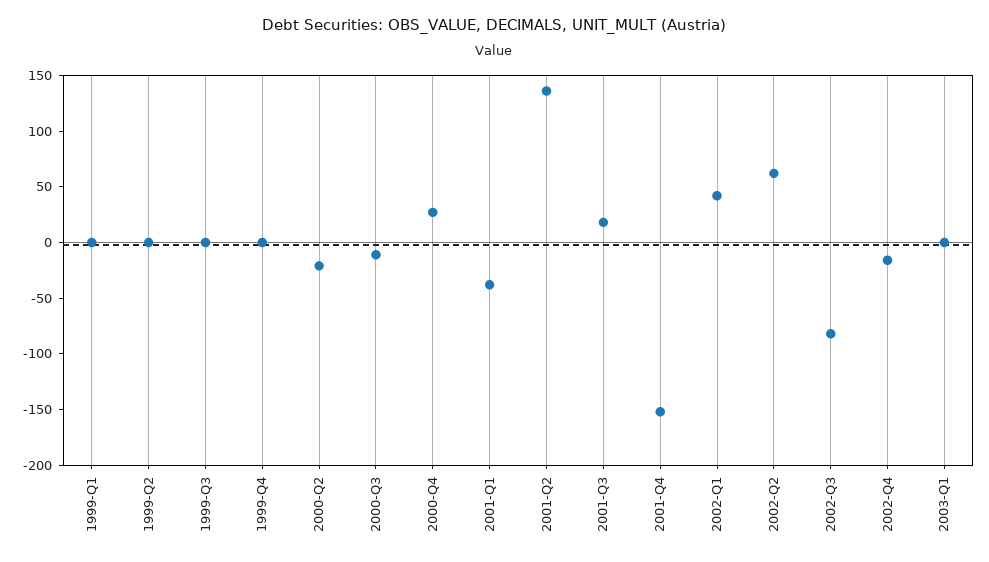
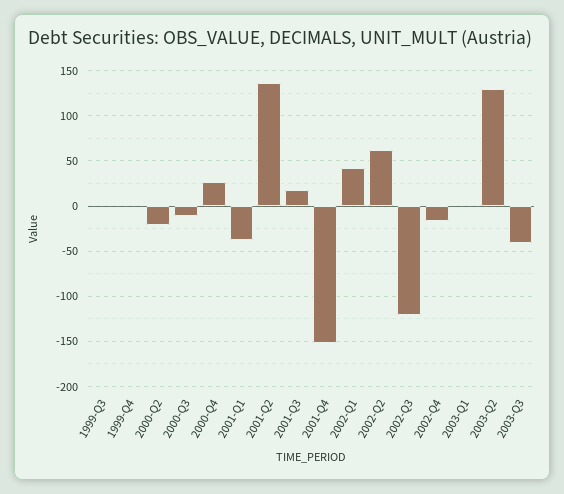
1999-Q1: 0 -> none
1999-Q2: 0 -> none
2002-Q3: -80 -> -120
2003-Q2: none -> 130
2003-Q3: none -> -40

